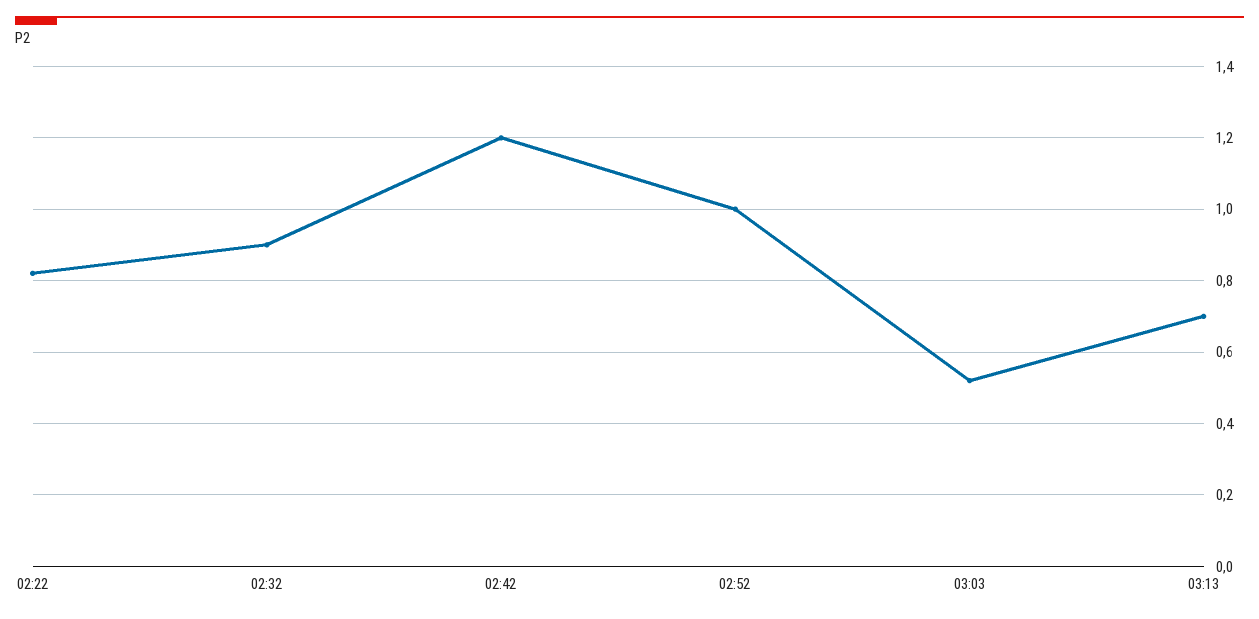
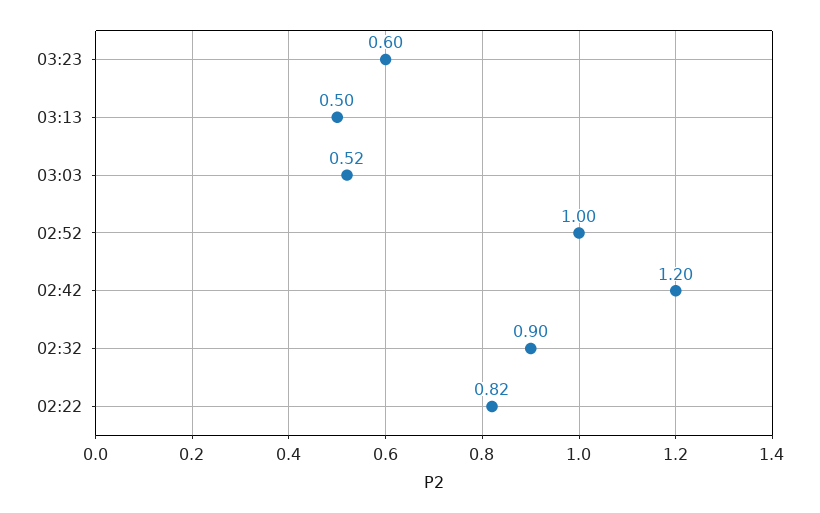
03:13: 0.7 -> 0.5
03:23: none -> 0.6

